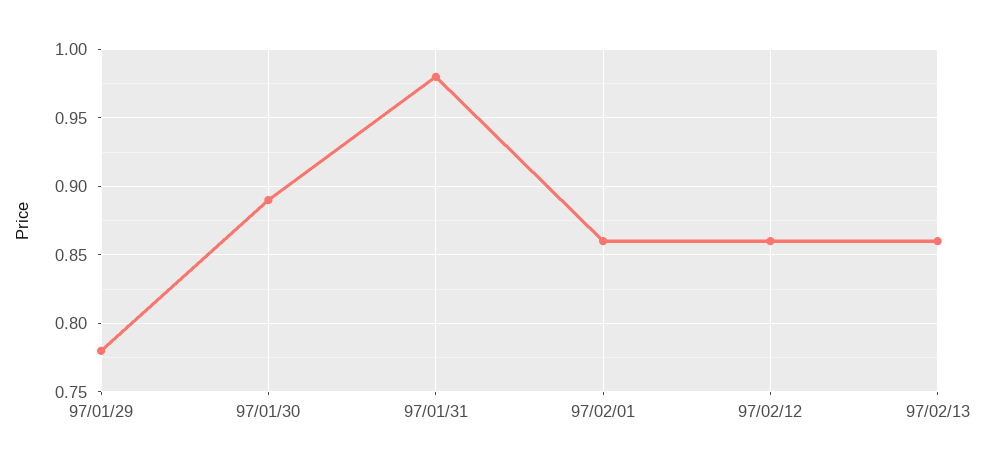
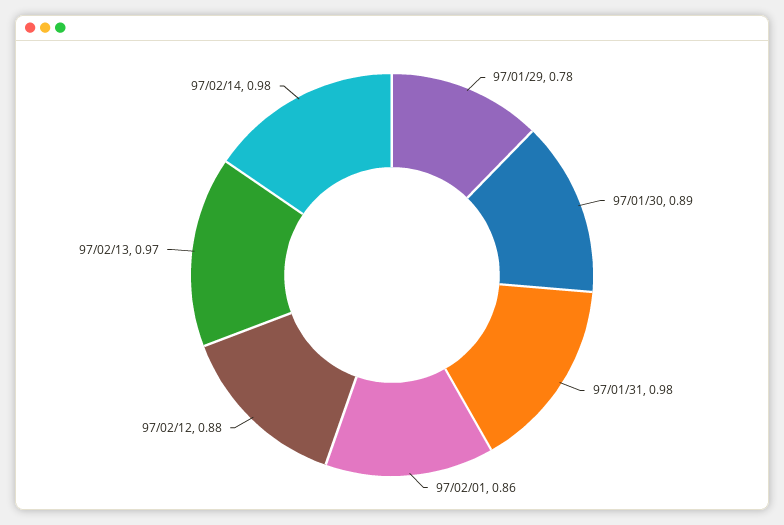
97/02/12: 0.86 -> 0.88
97/02/13: 0.86 -> 0.97
97/02/14: none -> 0.98

